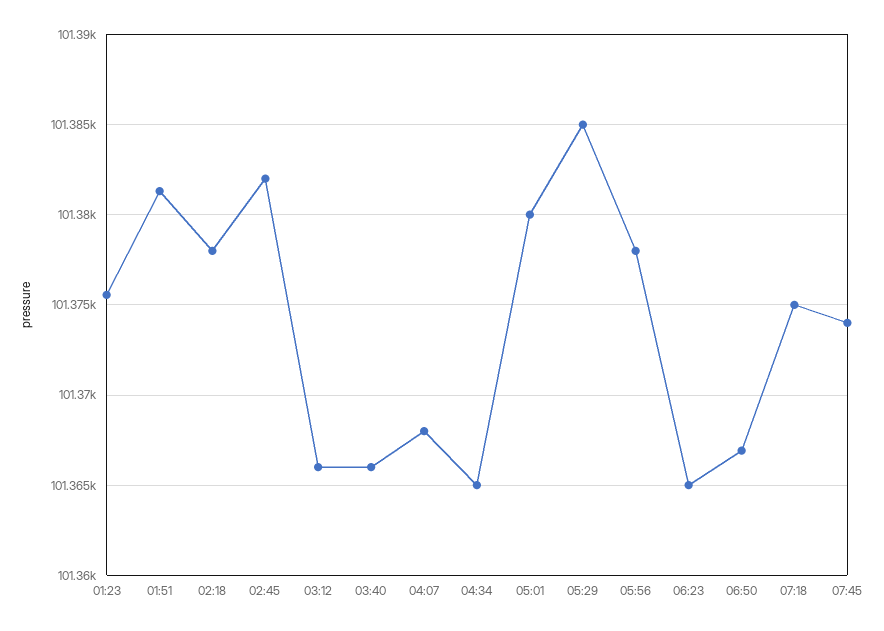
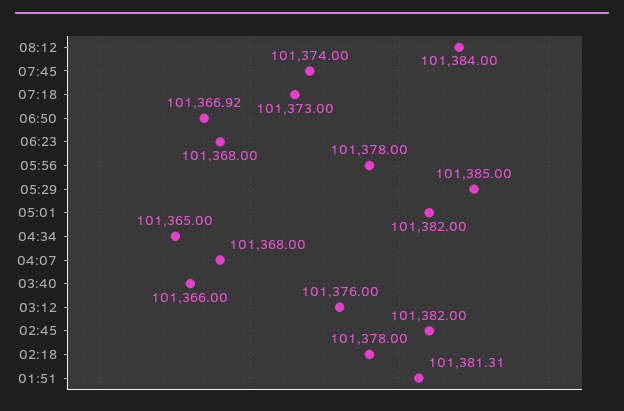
01:23: 101375.5 -> none
03:12: 101366 -> 101376
05:01: 101380 -> 101382
06:23: 101365 -> 101368
07:18: 101375 -> 101373
08:12: none -> 101384

